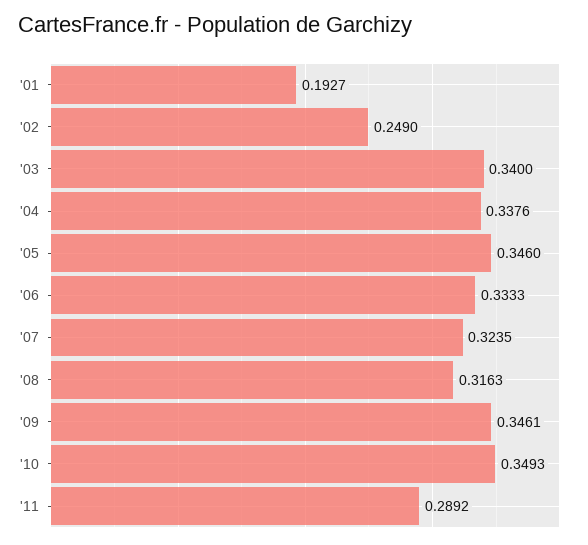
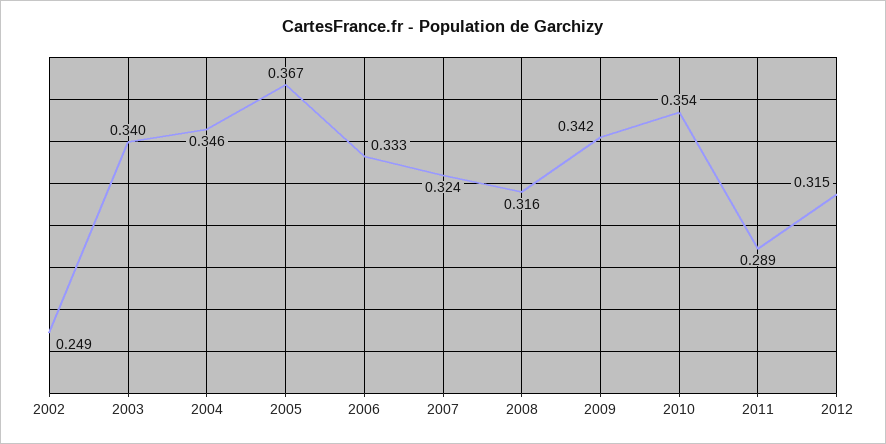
'01: 0.1927 -> none
'04: 0.3376 -> 0.346
'05: 0.346 -> 0.367
'09: 0.3461 -> 0.342
'10: 0.3493 -> 0.354
2012: none -> 0.315

